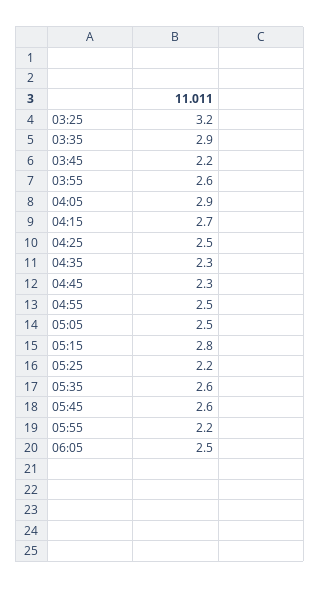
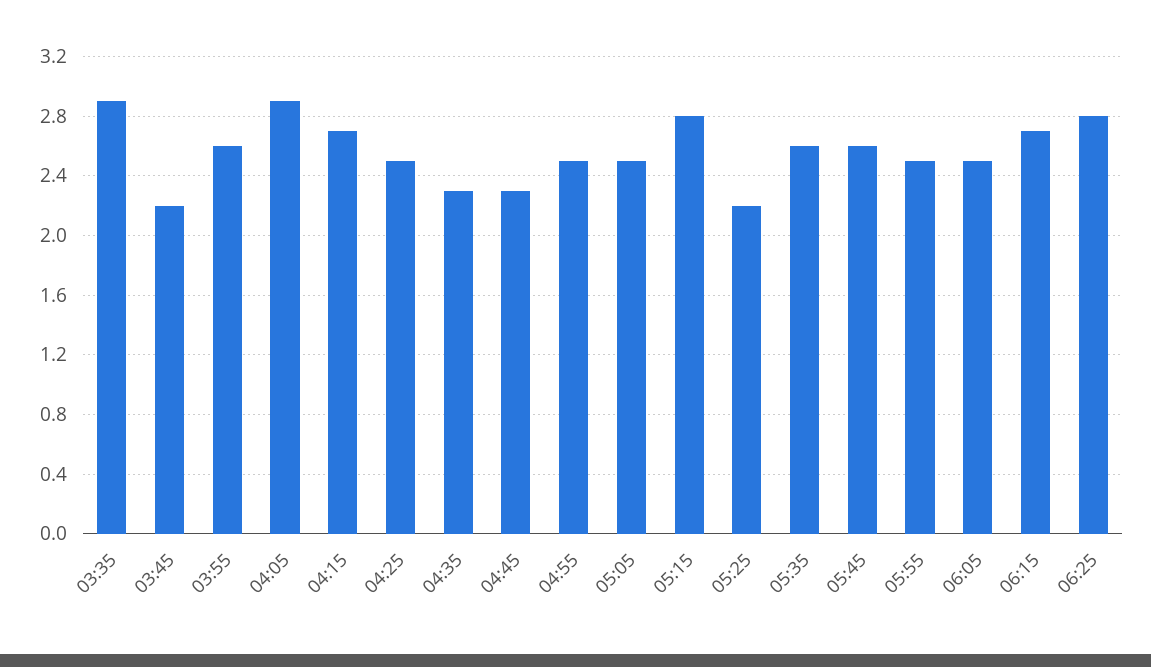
03:25: 3.2 -> none
05:55: 2.2 -> 2.5
06:15: none -> 2.7
06:25: none -> 2.8

